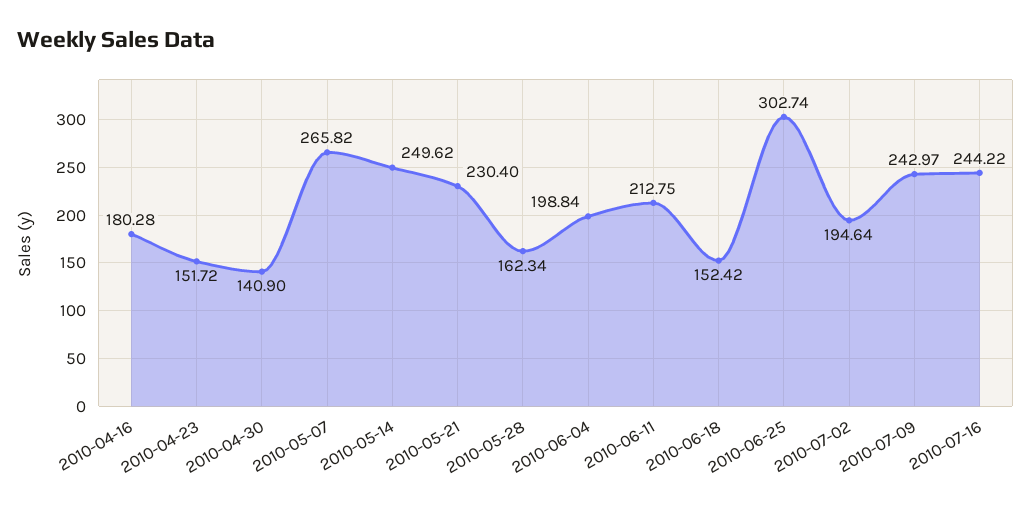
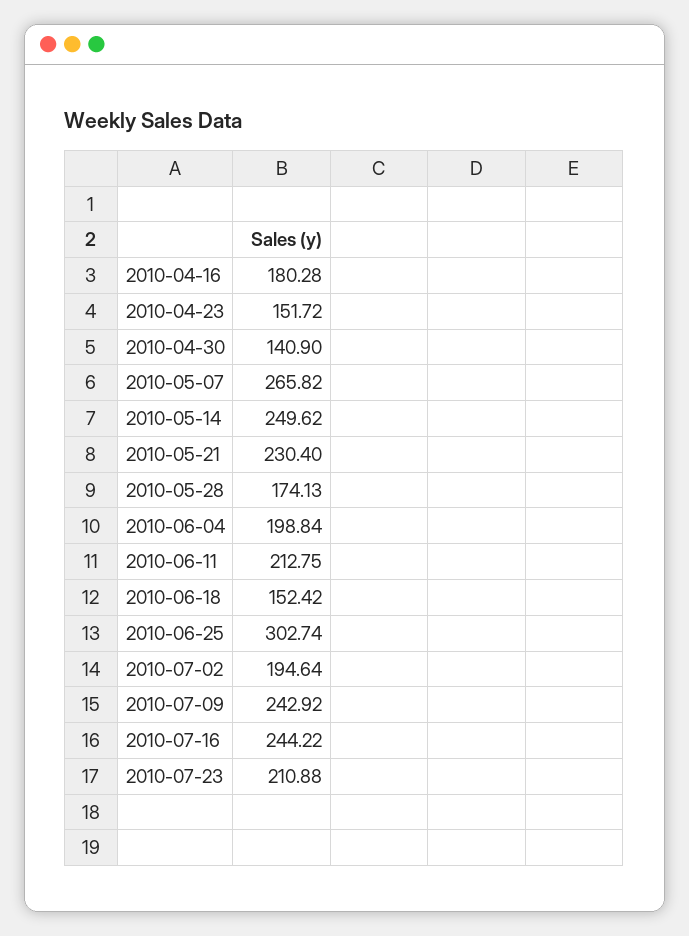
2010-05-28: 162.34 -> 174.13
2010-07-09: 242.97 -> 242.92
2010-07-23: none -> 210.88

